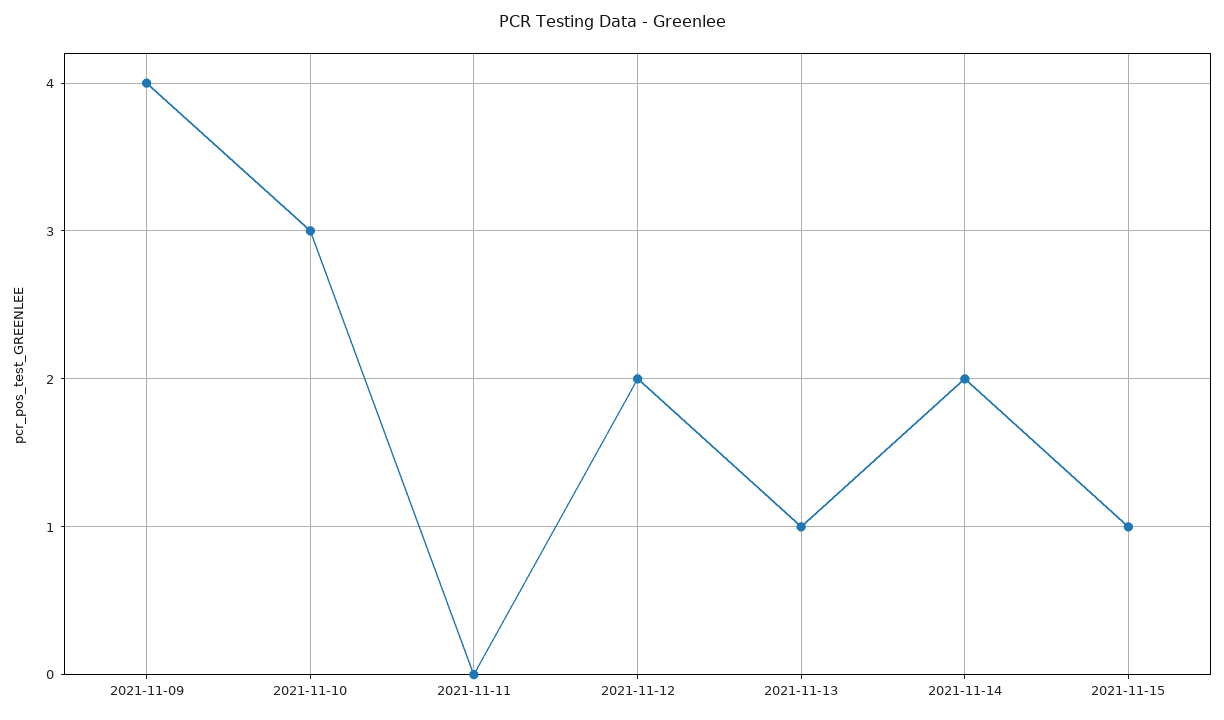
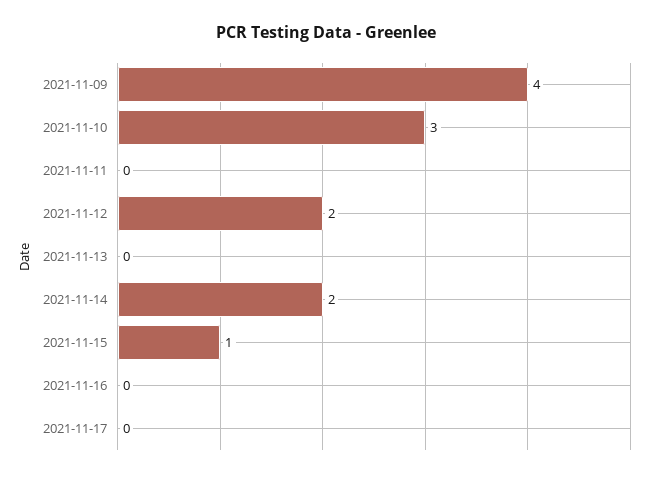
2021-11-13: 1 -> 0
2021-11-16: none -> 0
2021-11-17: none -> 0

